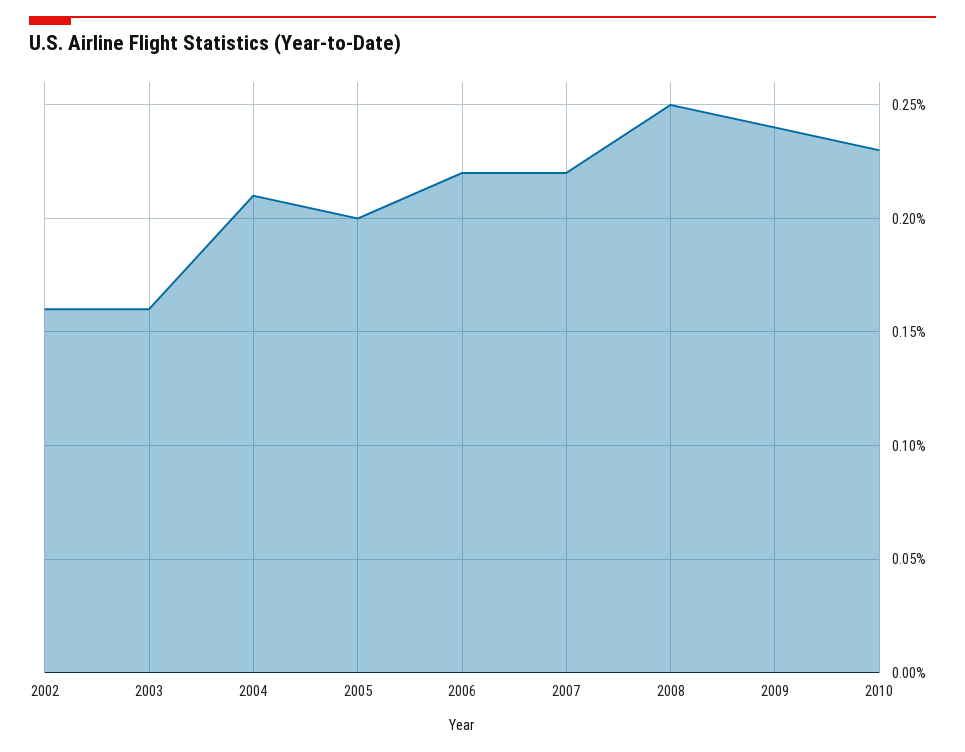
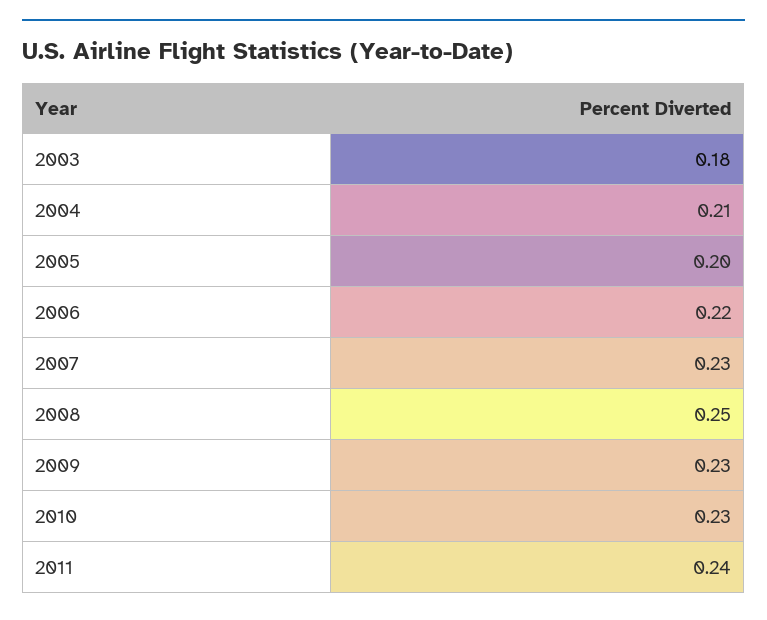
2002: 0.16 -> none
2003: 0.16 -> 0.18
2007: 0.22 -> 0.23
2009: 0.24 -> 0.23
2011: none -> 0.24

